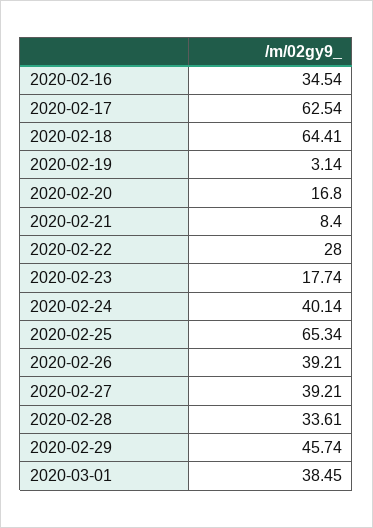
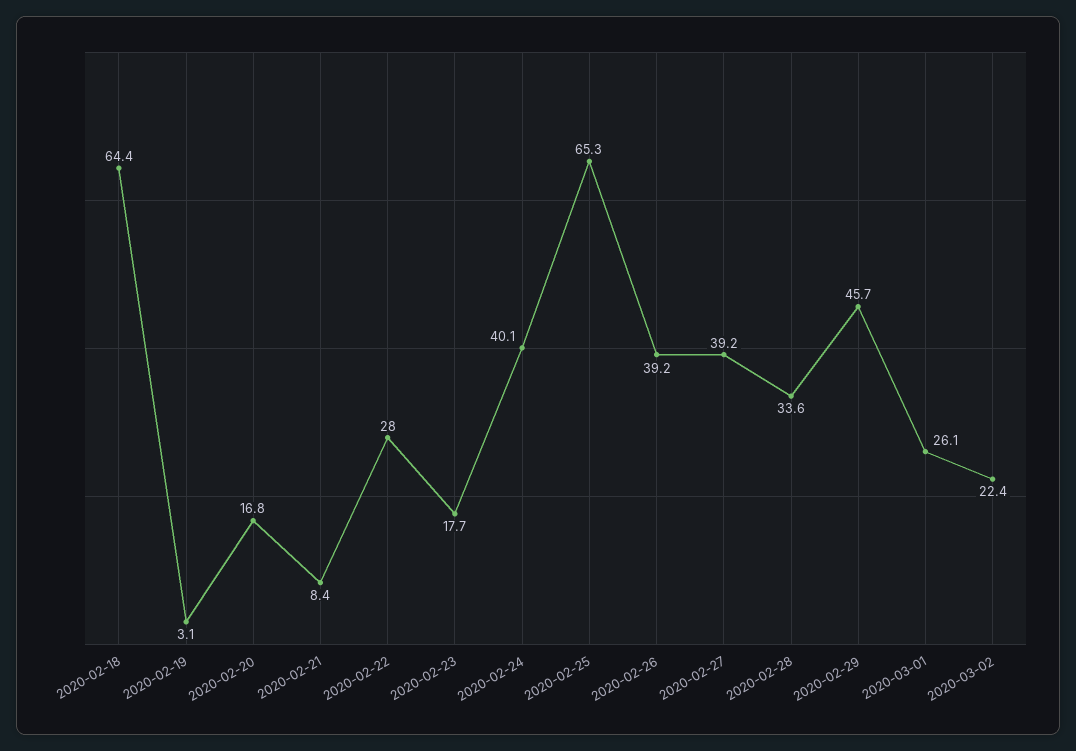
2020-02-16: 34.54 -> none
2020-02-17: 62.54 -> none
2020-03-01: 38.45 -> 26.1
2020-03-02: none -> 22.4

